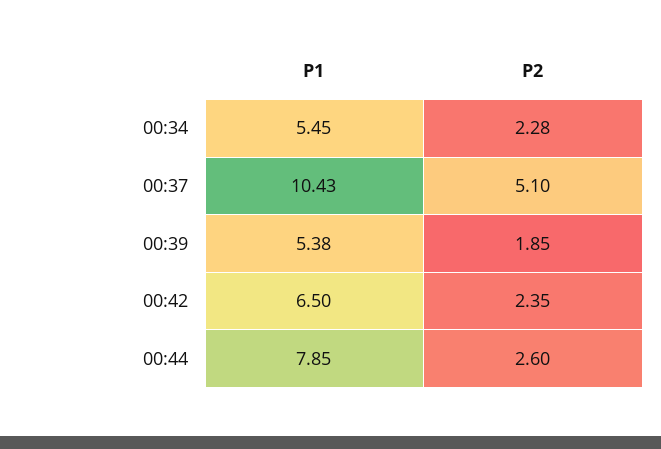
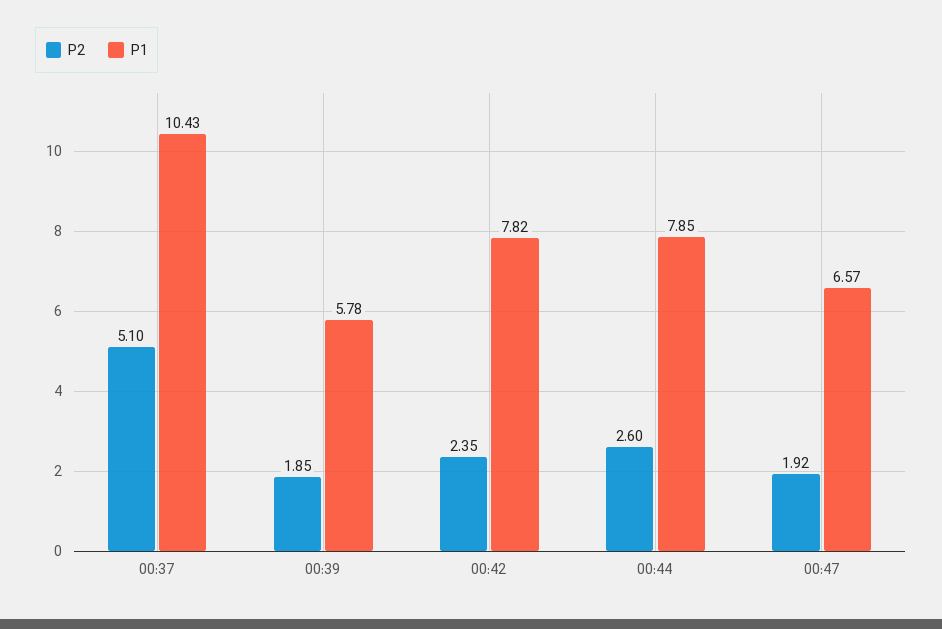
P1, 00:34: 5.45 -> none
P2, 00:34: 2.28 -> none
P1, 00:39: 5.38 -> 5.78
P1, 00:42: 6.5 -> 7.82
P2, 00:47: none -> 1.92
P1, 00:47: none -> 6.57

